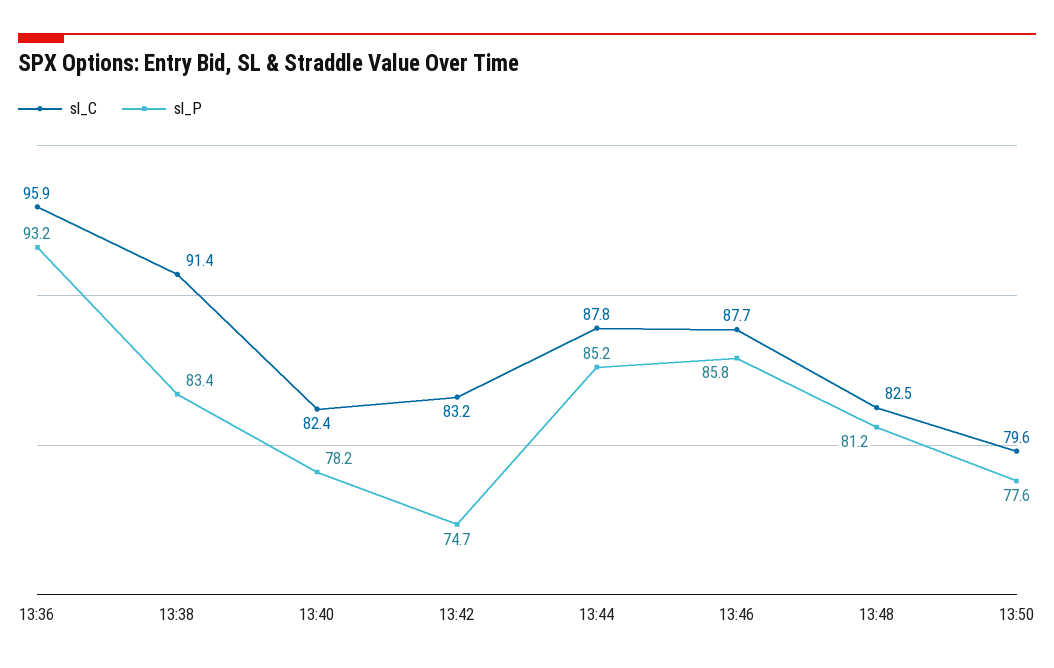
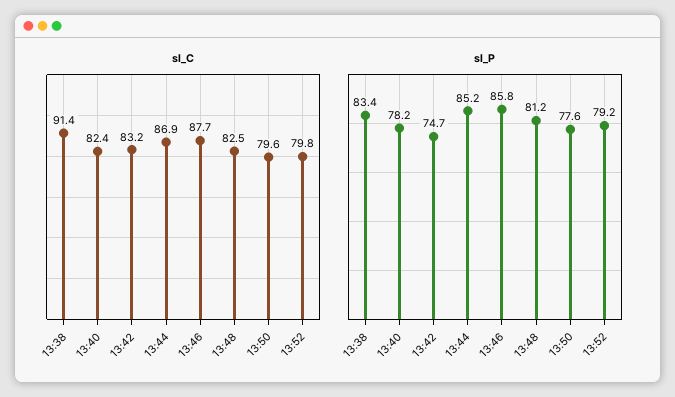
sl_C, 13:36: 95.9 -> none
sl_P, 13:36: 93.2 -> none
sl_C, 13:44: 87.8 -> 86.9
sl_C, 13:52: none -> 79.8
sl_P, 13:52: none -> 79.2

